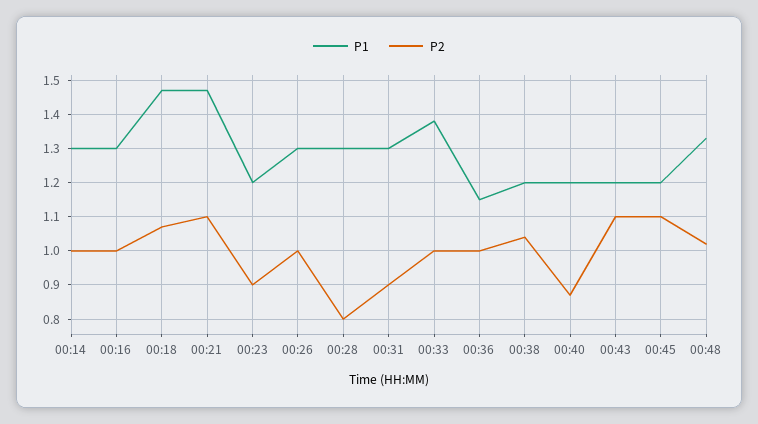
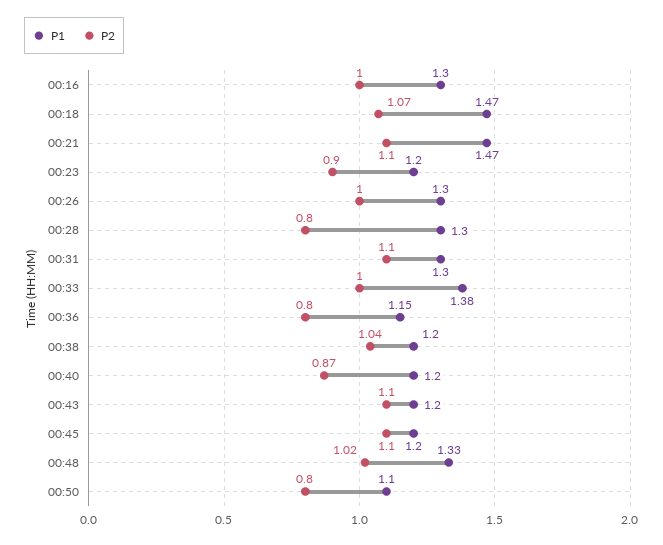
P1, 00:14: 1.3 -> none
P2, 00:14: 1 -> none
P2, 00:31: 0.9 -> 1.1
P2, 00:36: 1 -> 0.8
P1, 00:50: none -> 1.1
P2, 00:50: none -> 0.8

